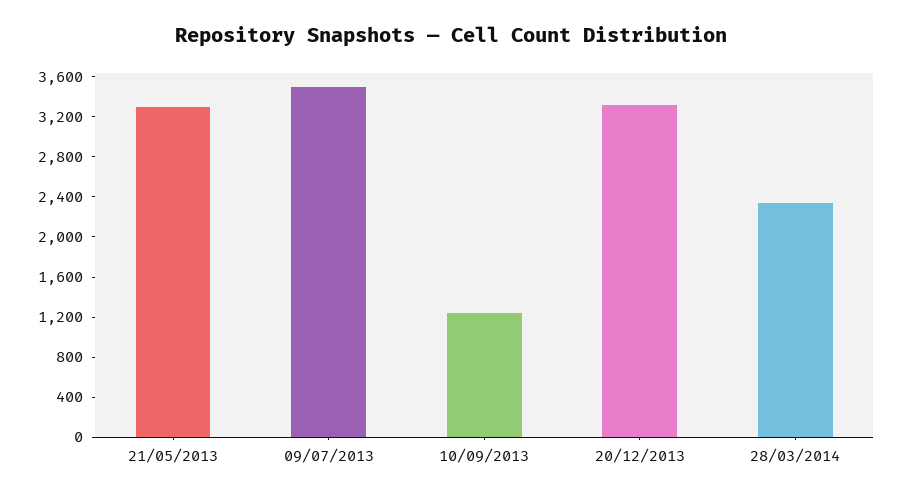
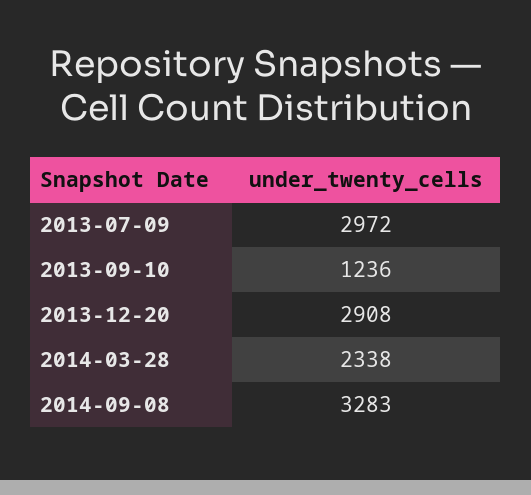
21/05/2013: 3300 -> none
09/07/2013: 3500 -> 2972
20/12/2013: 3300 -> 2908
2014-09-08: none -> 3283

